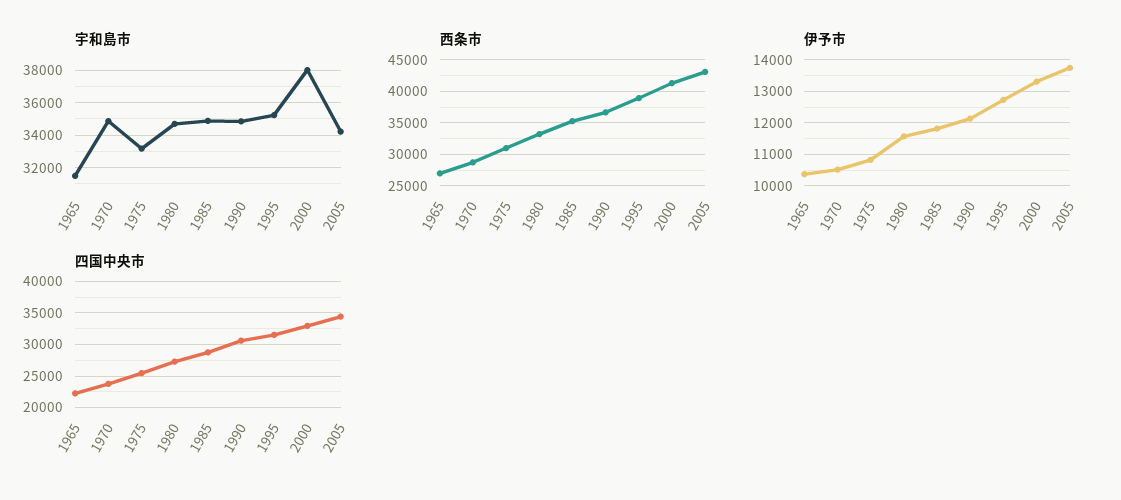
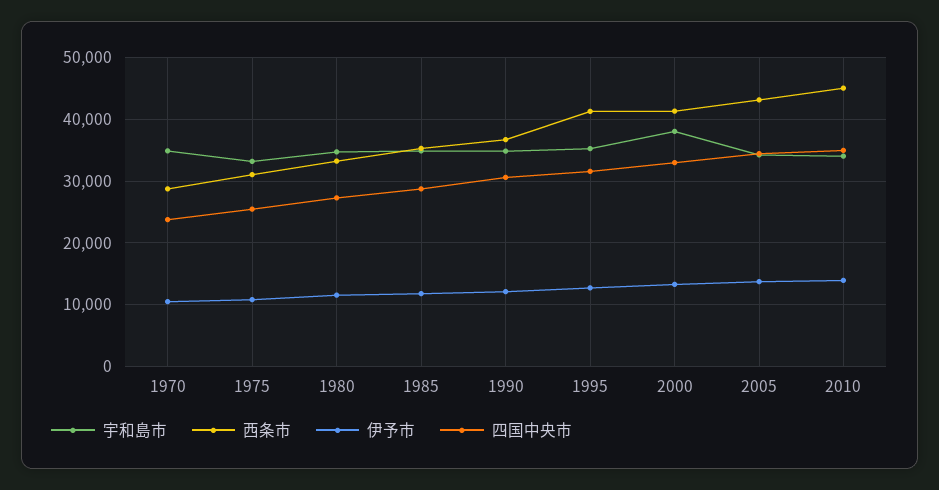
宇和島市, 1965: 31500 -> none
西条市, 1965: 27000 -> none
西条市, 1995: 39000 -> 41000
伊予市, 1965: 10400 -> none
四国中央市, 1965: 22000 -> none
宇和島市, 2010: none -> 34000
西条市, 2010: none -> 45000
伊予市, 2010: none -> 14000
四国中央市, 2010: none -> 35000

